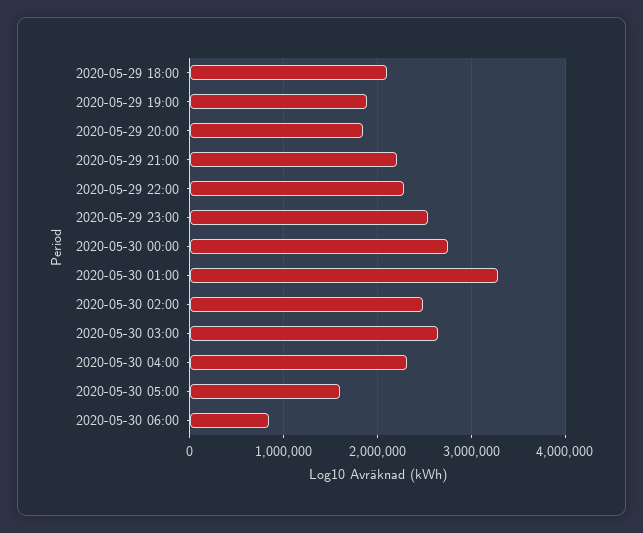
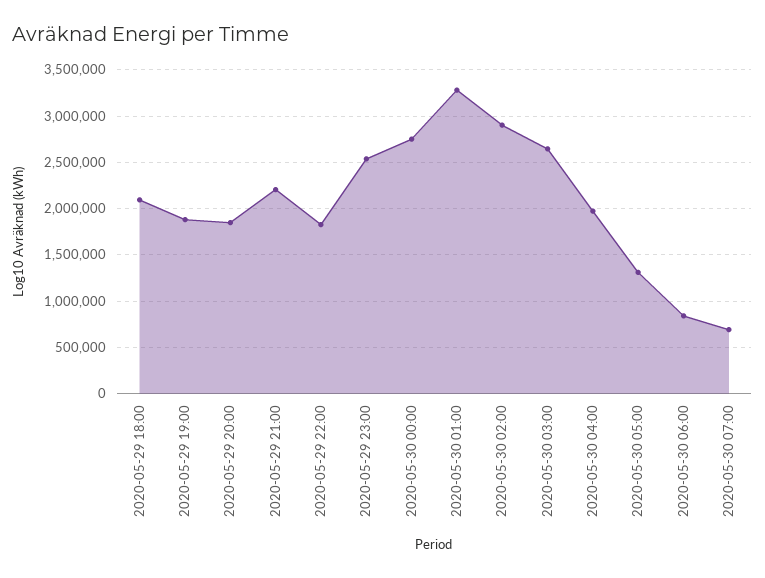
2020-05-29 22:00: 2300000 -> 1800000
2020-05-30 02:00: 2500000 -> 2900000
2020-05-30 04:00: 2300000 -> 2000000
2020-05-30 05:00: 1600000 -> 1300000
2020-05-30 07:00: none -> 700000

